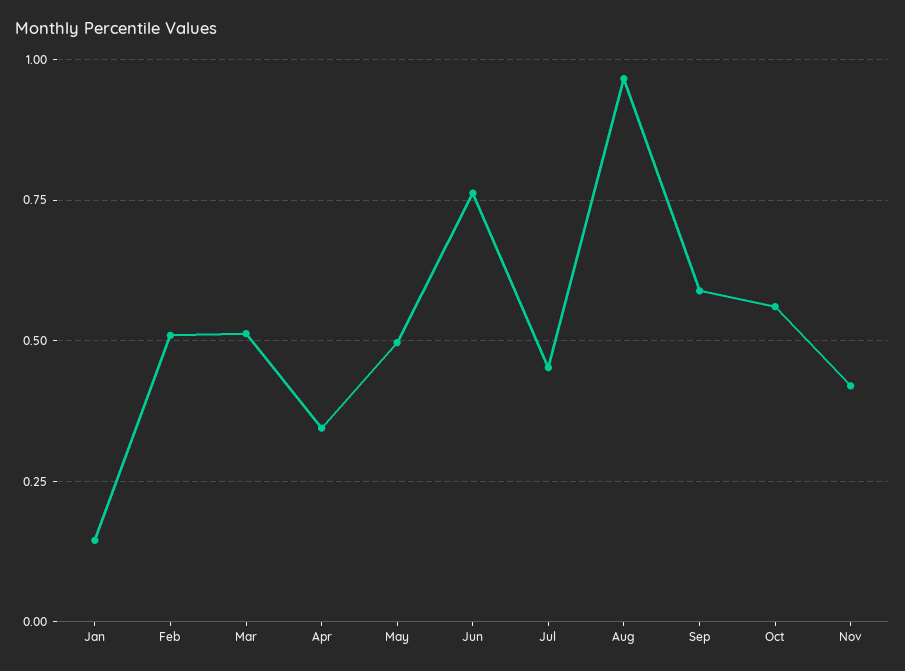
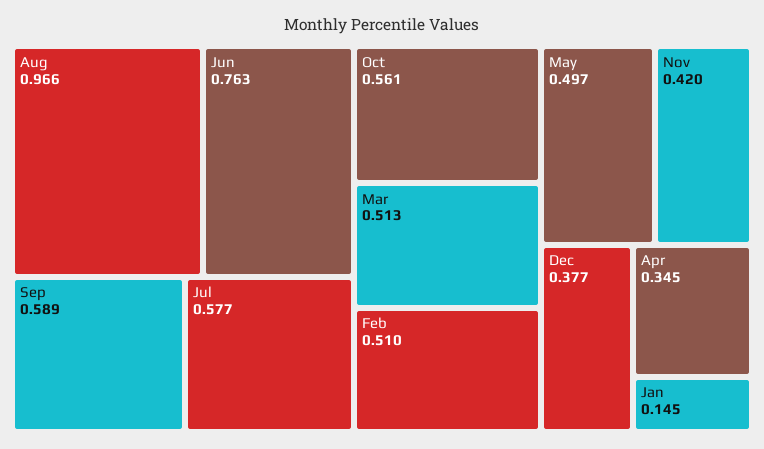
Jul: 0.45 -> 0.577
Dec: none -> 0.377

